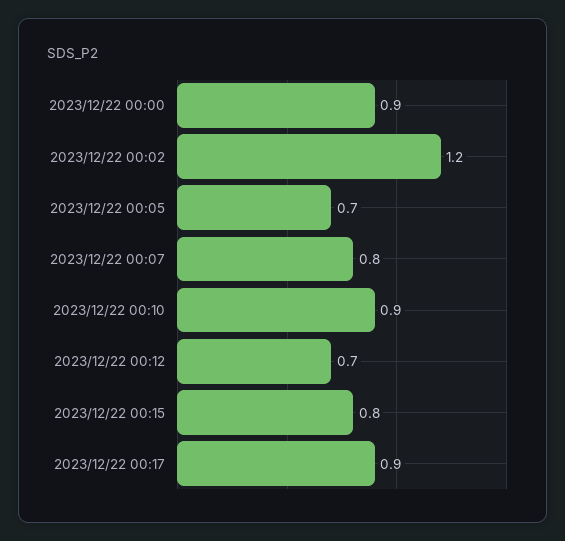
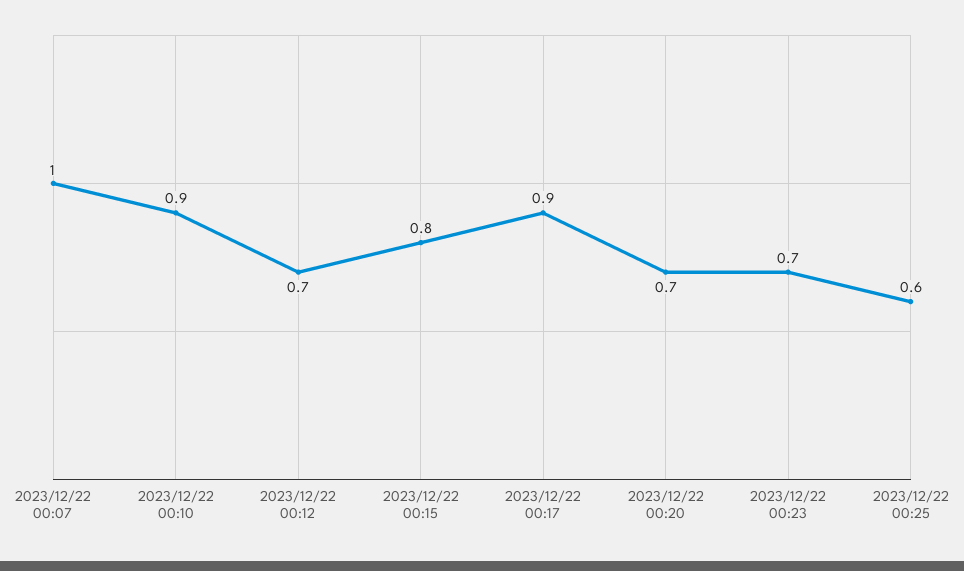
2023/12/22 00:00: 0.9 -> none
2023/12/22 00:02: 1.2 -> none
2023/12/22 00:05: 0.7 -> none
2023/12/22 00:07: 0.8 -> 1
2023/12/22 00:20: none -> 0.7
2023/12/22 00:23: none -> 0.7
2023/12/22 00:25: none -> 0.6

